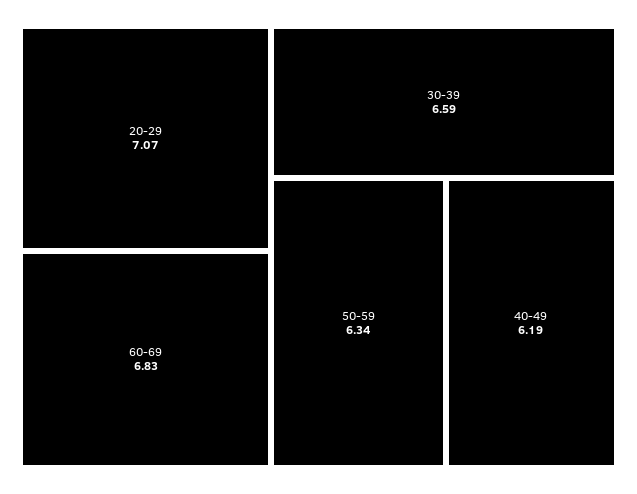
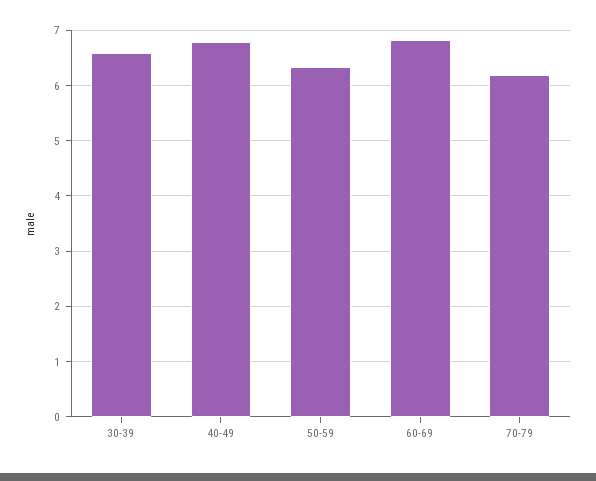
20-29: 7.07 -> none
40-49: 6.19 -> 6.8
70-79: none -> 6.2

